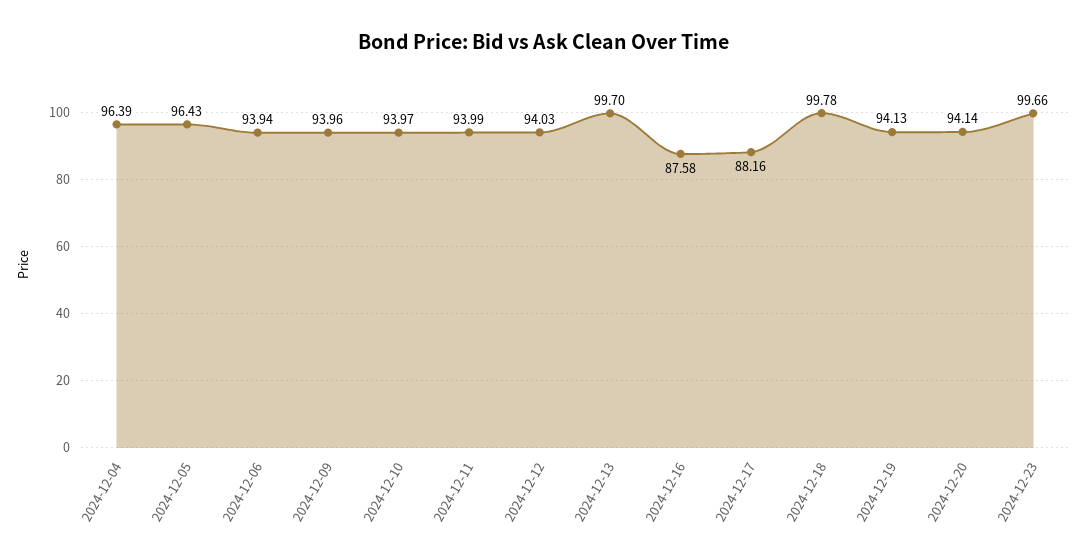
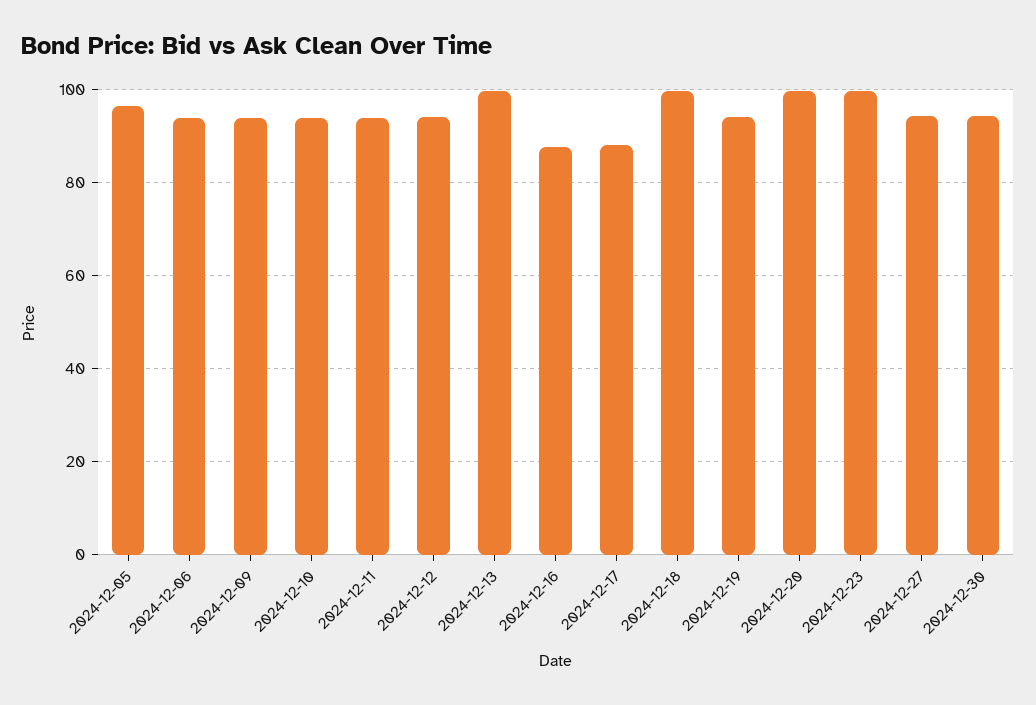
2024-12-04: 96.39 -> none
2024-12-20: 94.14 -> 100
2024-12-27: none -> 94
2024-12-30: none -> 94

